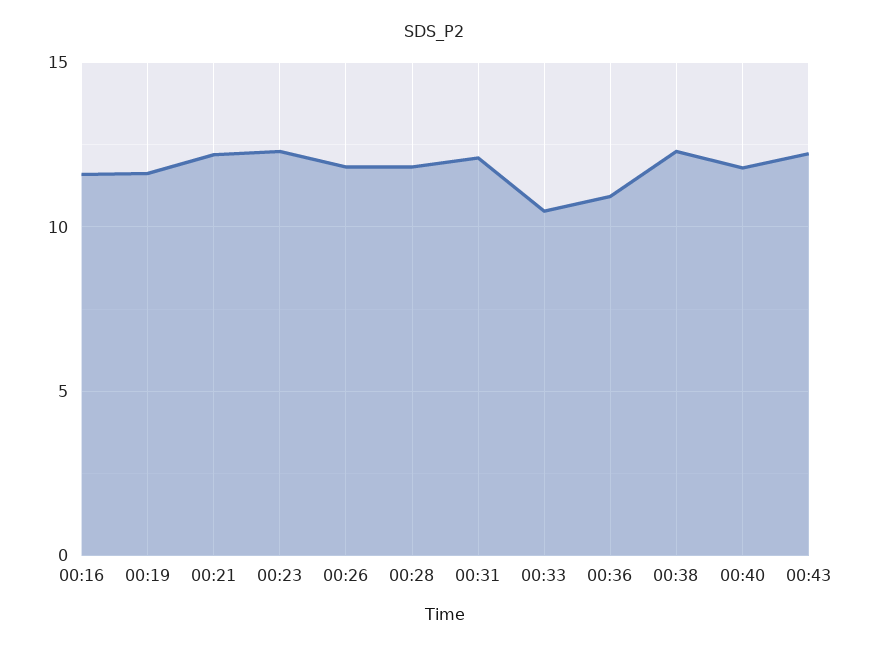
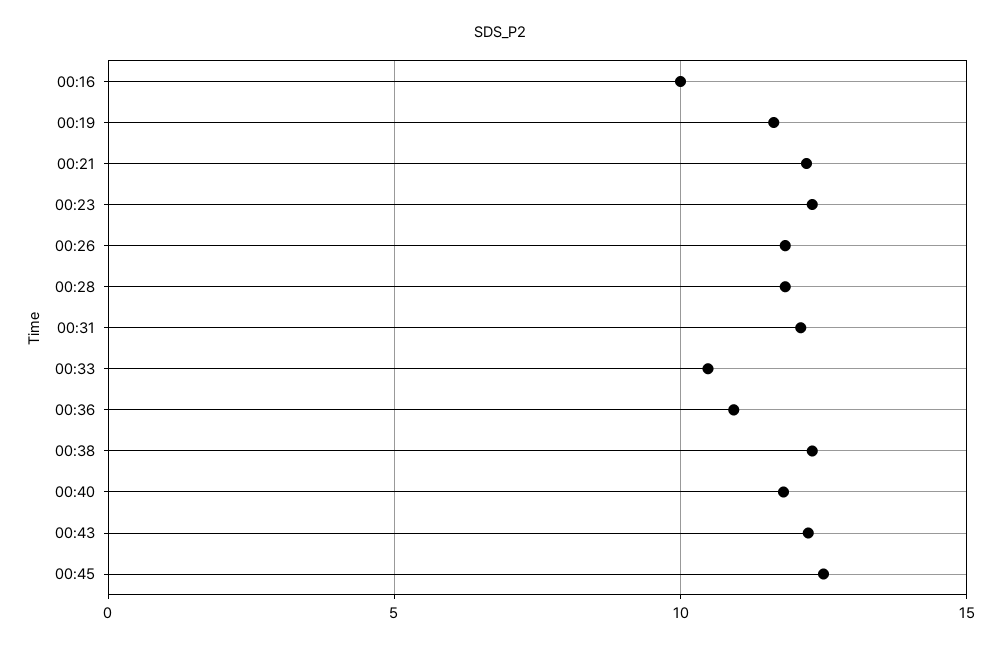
00:16: 11.5 -> 10
00:45: none -> 12.5

